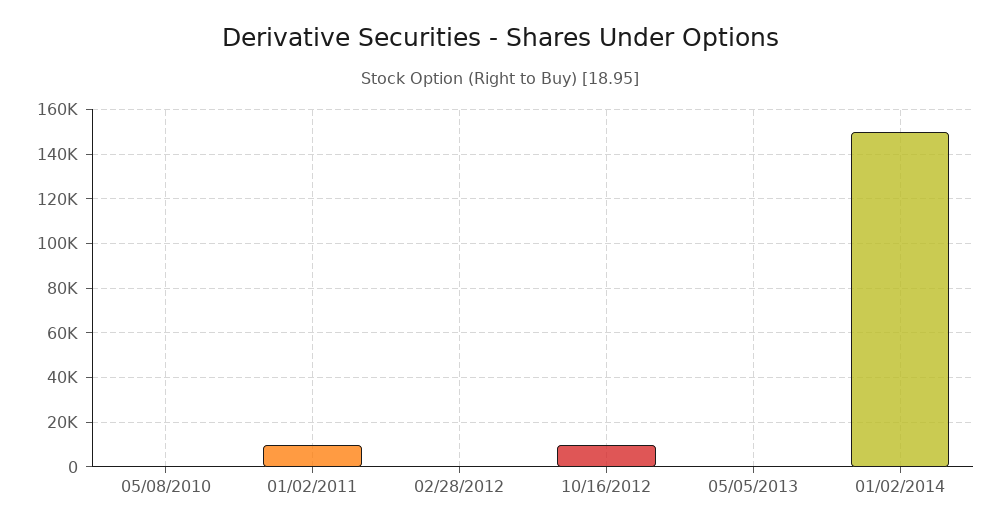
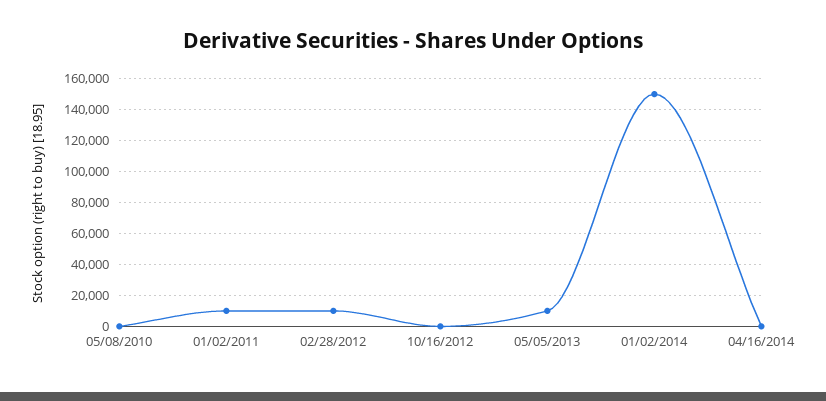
02/28/2012: 0 -> 10000
10/16/2012: 10000 -> 0
05/05/2013: 0 -> 10000
04/16/2014: none -> 0

